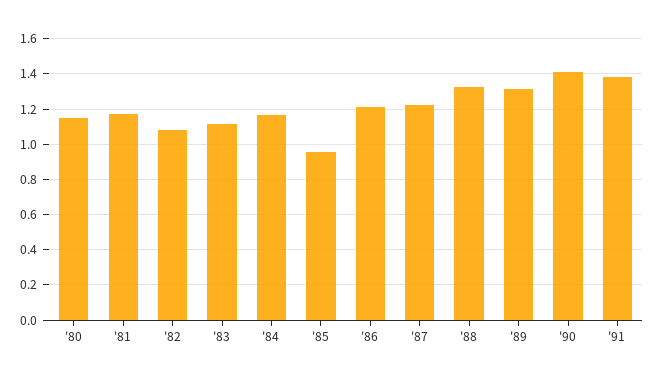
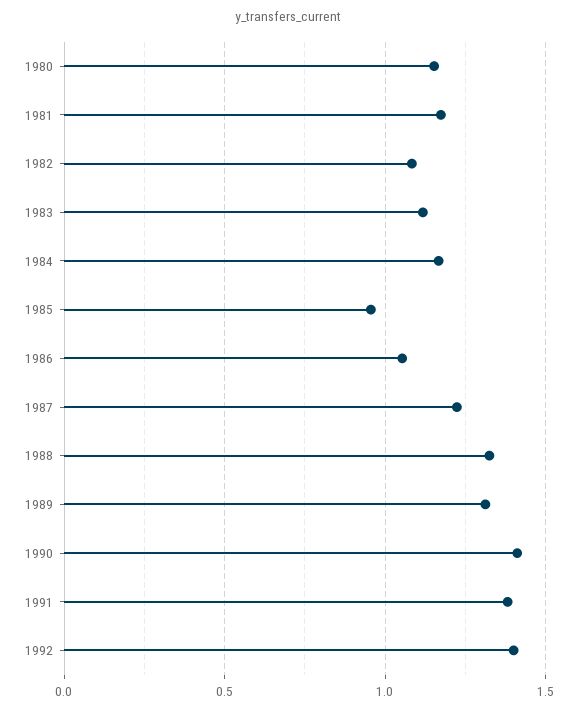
'86: 1.2 -> 1.05
1992: none -> 1.4

